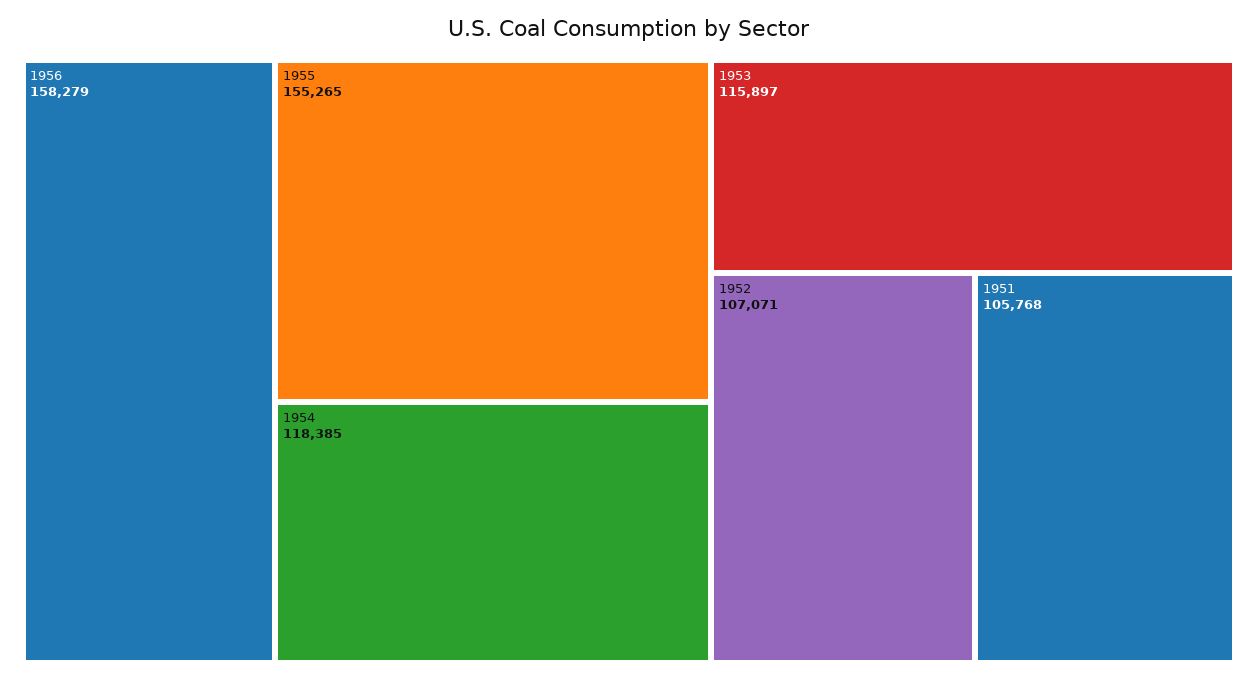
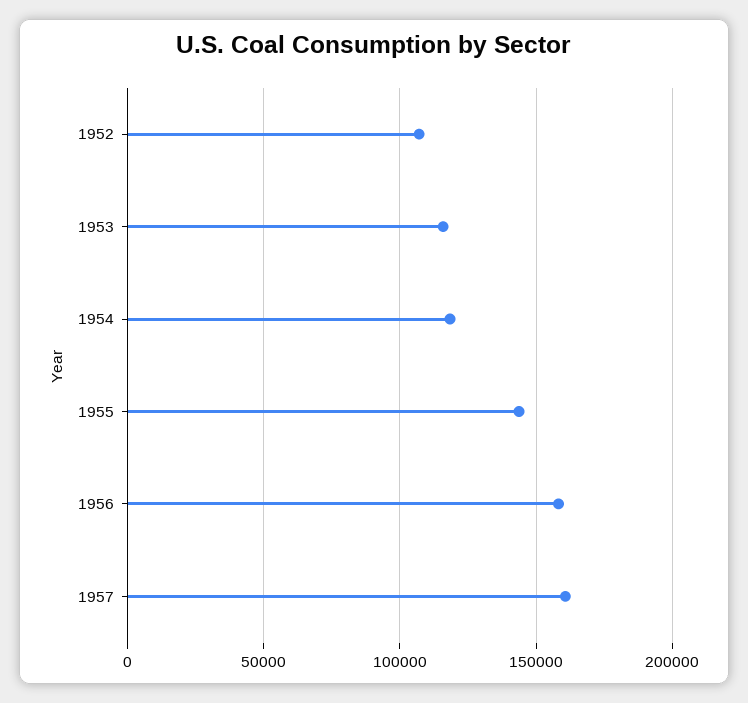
1955: 155265 -> 145000
1951: 105768 -> none
1957: none -> 160000

